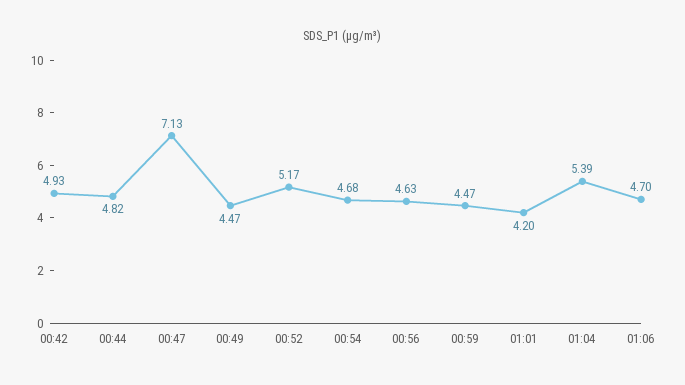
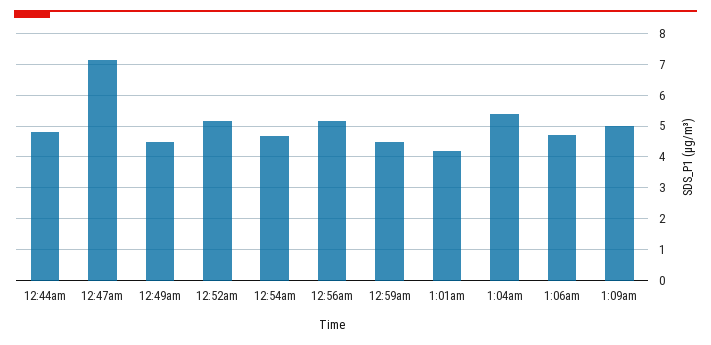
00:42: 4.93 -> none
00:56: 4.63 -> 5.2
1:09am: none -> 5

